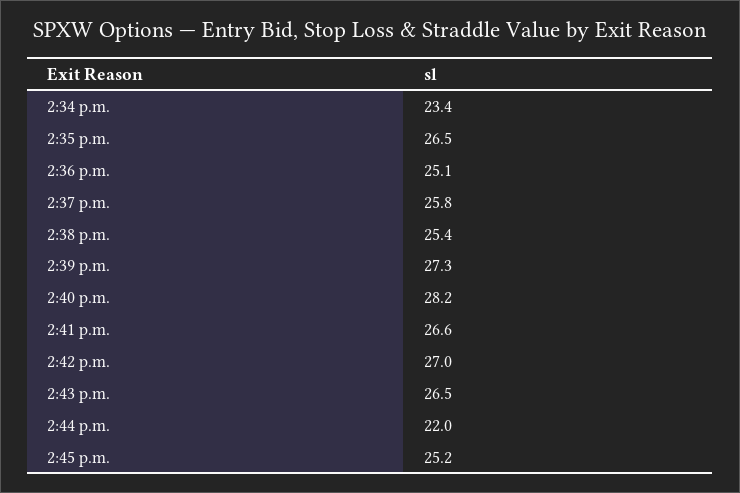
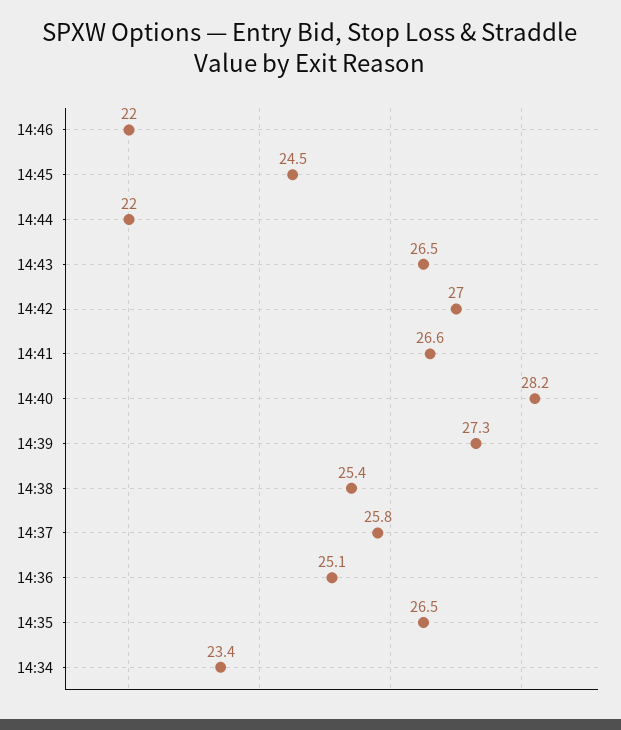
2:45 p.m.: 25.2 -> 24.5
14:46: none -> 22

